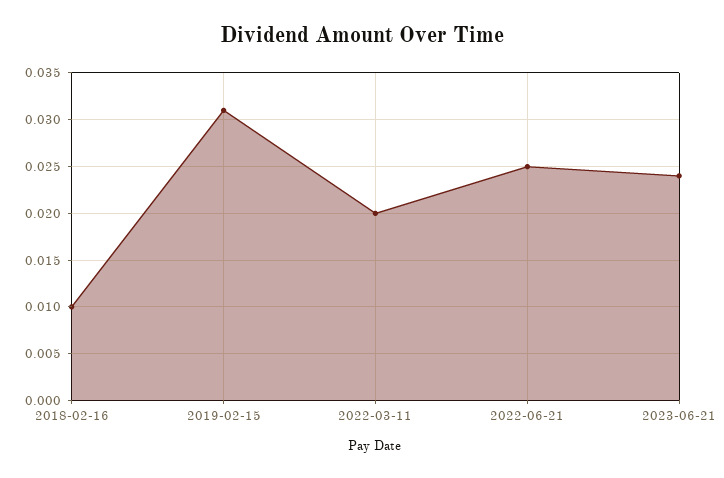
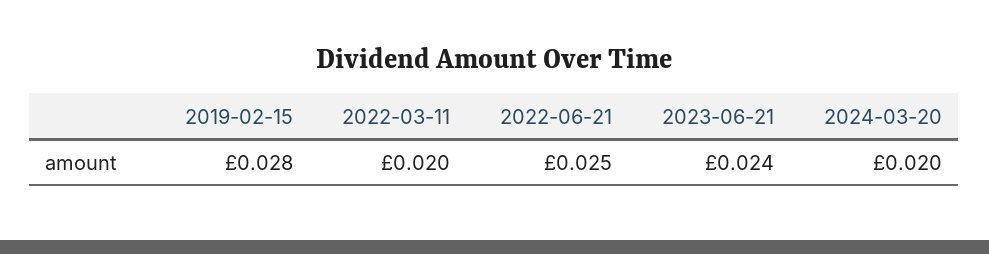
2018-02-16: 0.01 -> none
2019-02-15: 0.031 -> 0.028
2024-03-20: none -> 0.02

